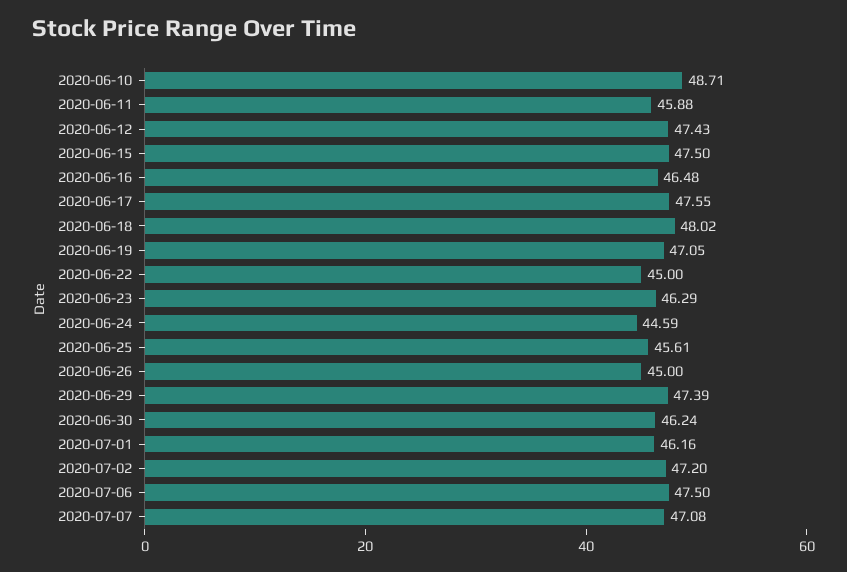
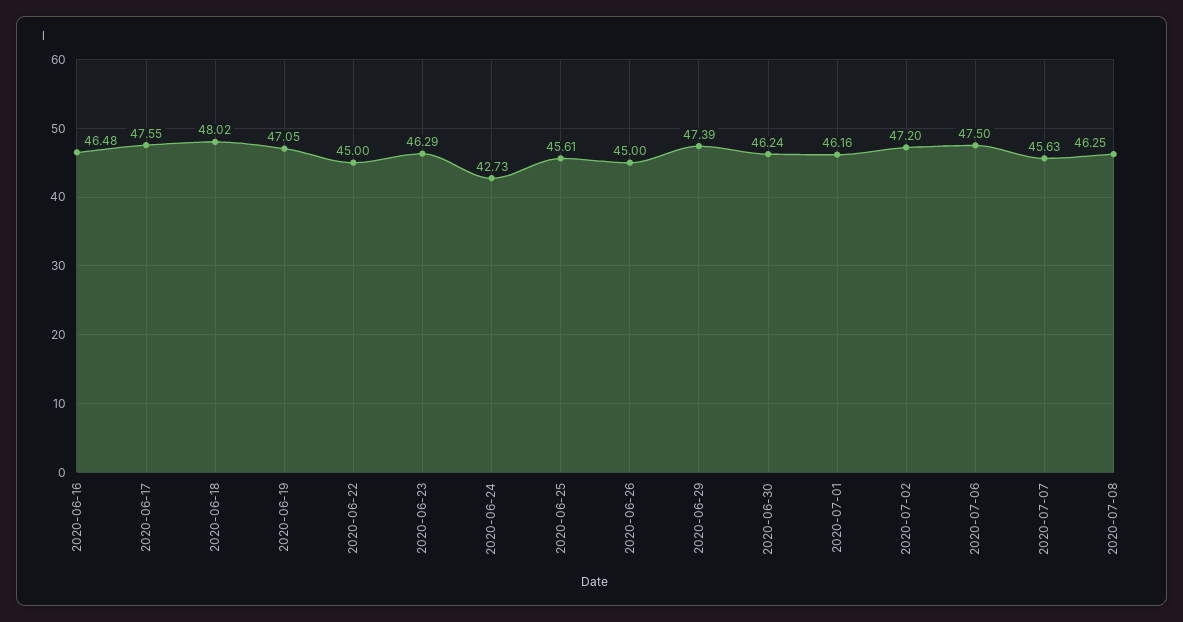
2020-06-10: 48.71 -> none
2020-06-11: 45.88 -> none
2020-06-12: 47.43 -> none
2020-06-15: 47.5 -> none
2020-06-24: 44.59 -> 42.73
2020-07-07: 47.08 -> 45.63
2020-07-08: none -> 46.25

